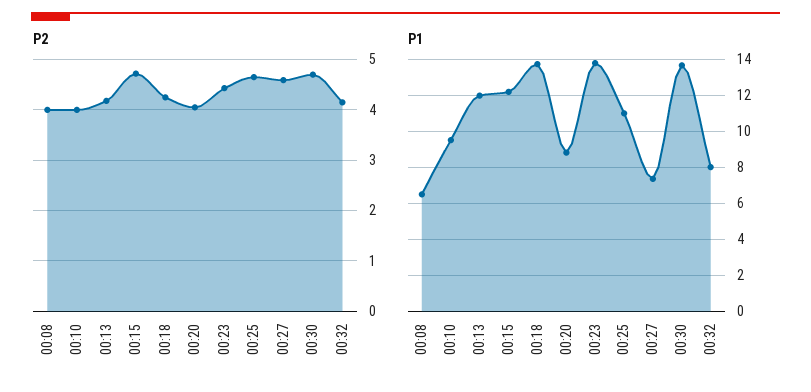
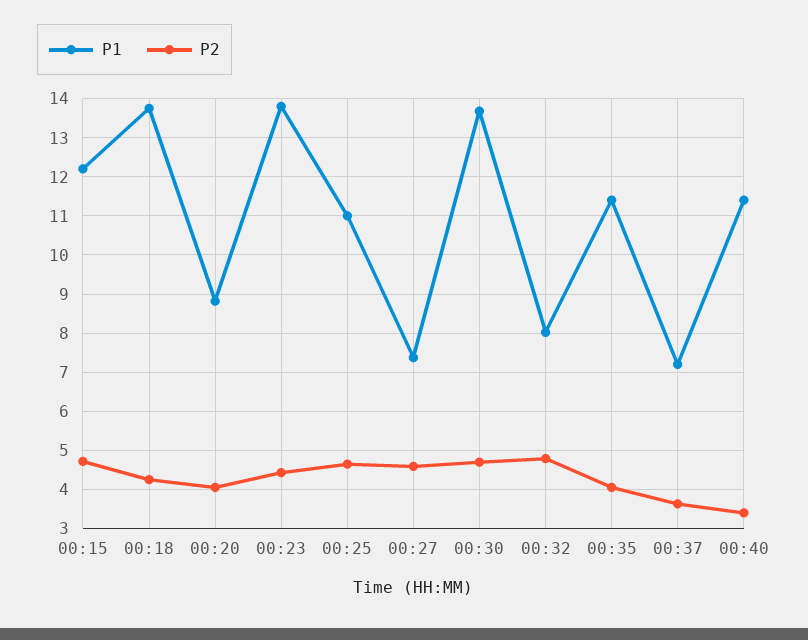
P2, 00:08: 4 -> none
P2, 00:10: 4 -> none
P2, 00:13: 4.2 -> none
P2, 00:32: 4.2 -> 4.8
P1, 00:08: 6.5 -> none
P1, 00:10: 9.5 -> none
P1, 00:13: 12 -> none
P1, 00:35: none -> 11.4
P2, 00:35: none -> 4
P1, 00:37: none -> 7.2
P2, 00:37: none -> 3.6
P1, 00:40: none -> 11.4
P2, 00:40: none -> 3.4

